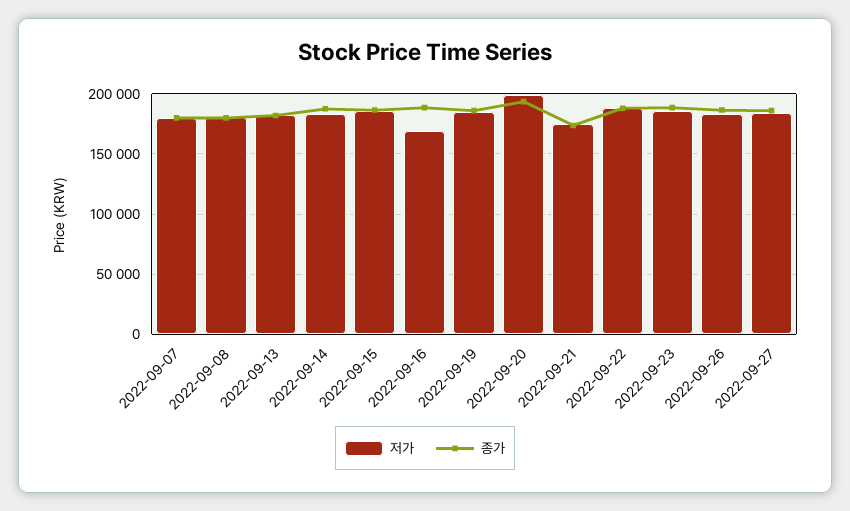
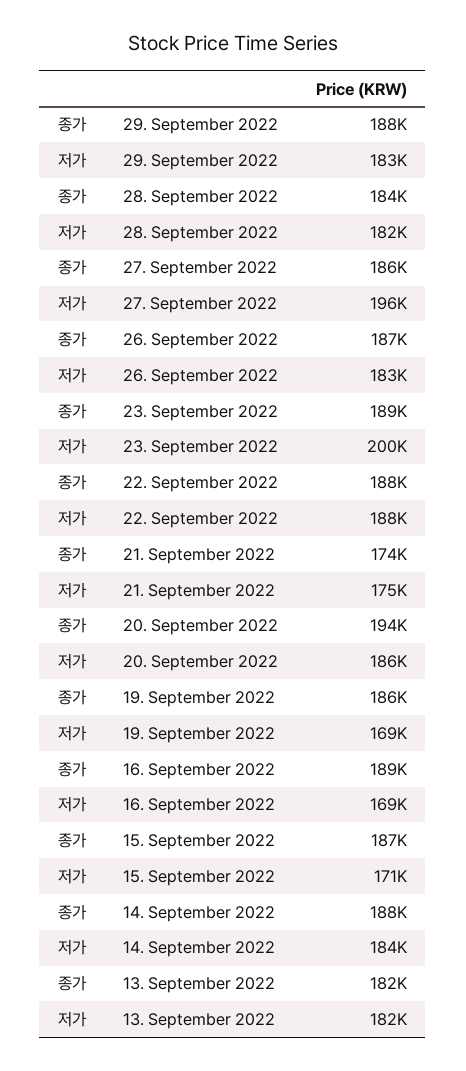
저가, 2022-09-07: 180000 -> none
종가, 2022-09-07: 180000 -> none
저가, 2022-09-08: 180000 -> none
종가, 2022-09-08: 180000 -> none
저가, 2022-09-15: 185000 -> 171000
저가, 2022-09-19: 185000 -> 169000
저가, 2022-09-20: 200000 -> 186000
저가, 2022-09-23: 185000 -> 200000
저가, 2022-09-27: 185000 -> 196000
종가, 29. September 2022: none -> 188000
저가, 29. September 2022: none -> 183000
종가, 28. September 2022: none -> 184000
저가, 28. September 2022: none -> 182000

